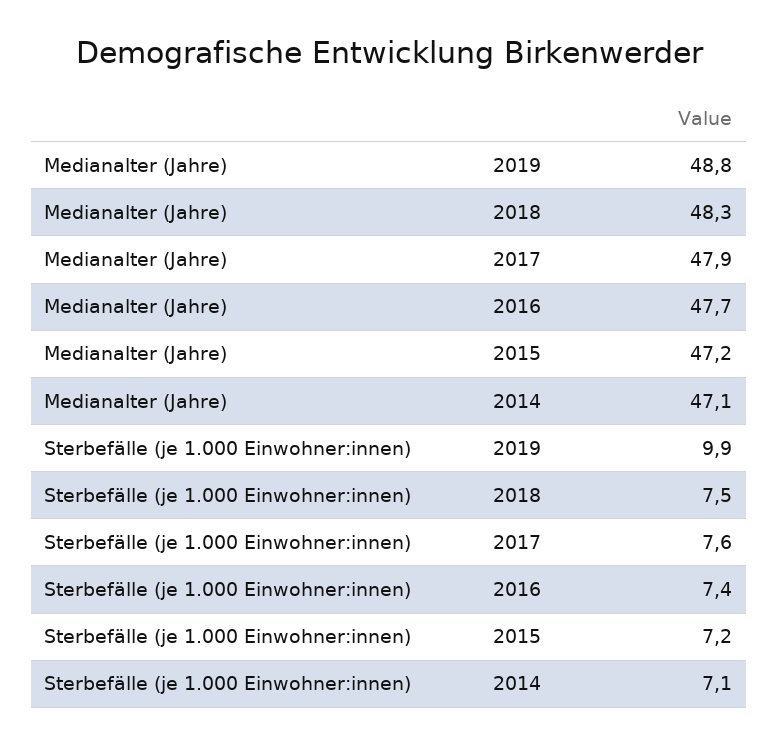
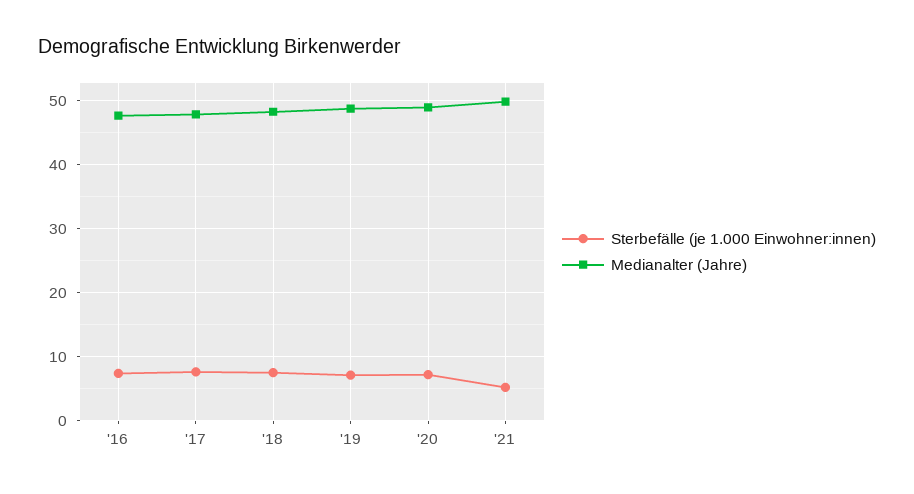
Medianalter (Jahre), 2015: 47.2 -> none
Medianalter (Jahre), 2014: 47.1 -> none
Sterbefälle (je 1.000 Einwohner:innen), 2019: 9.9 -> 7
Sterbefälle (je 1.000 Einwohner:innen), 2015: 7.2 -> none
Sterbefälle (je 1.000 Einwohner:innen), 2014: 7.1 -> none
Sterbefälle (je 1.000 Einwohner:innen), '20: none -> 7
Medianalter (Jahre), '20: none -> 49
Sterbefälle (je 1.000 Einwohner:innen), '21: none -> 5
Medianalter (Jahre), '21: none -> 50

